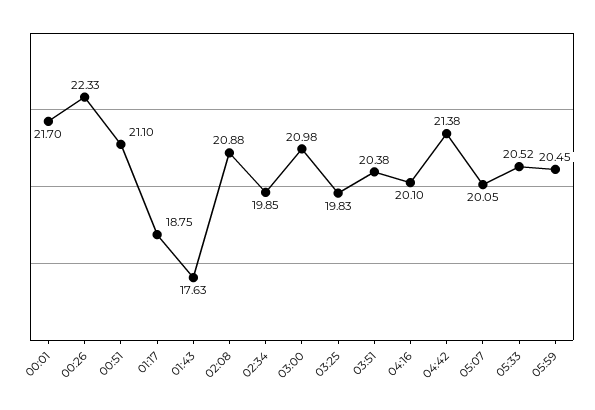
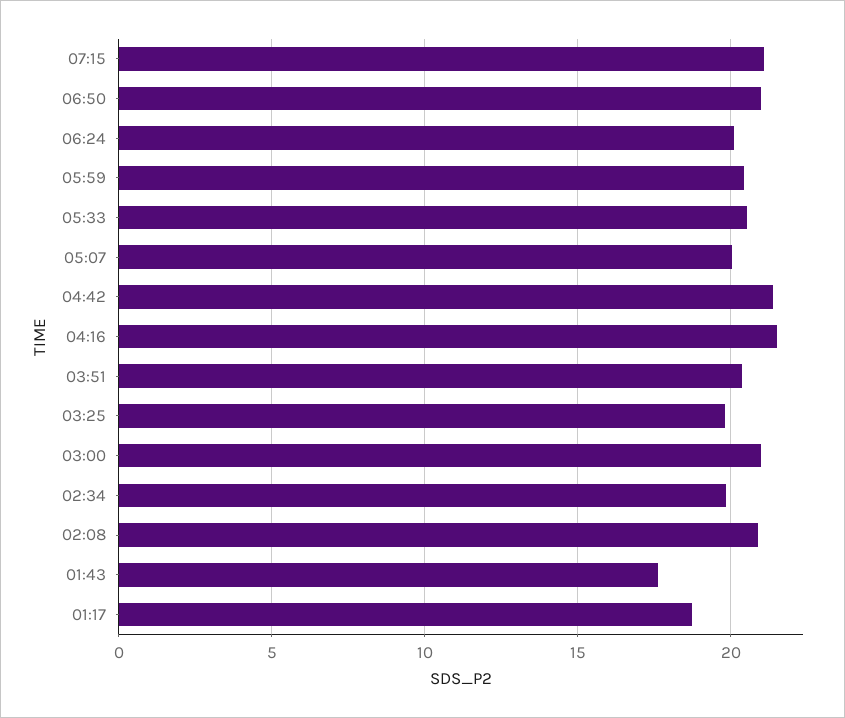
00:01: 21.7 -> none
00:26: 22.33 -> none
00:51: 21.1 -> none
04:16: 20.1 -> 21.5
07:15: none -> 21
06:50: none -> 21
06:24: none -> 20

